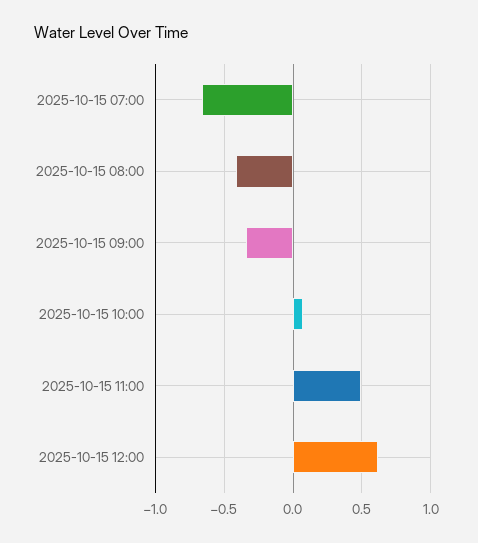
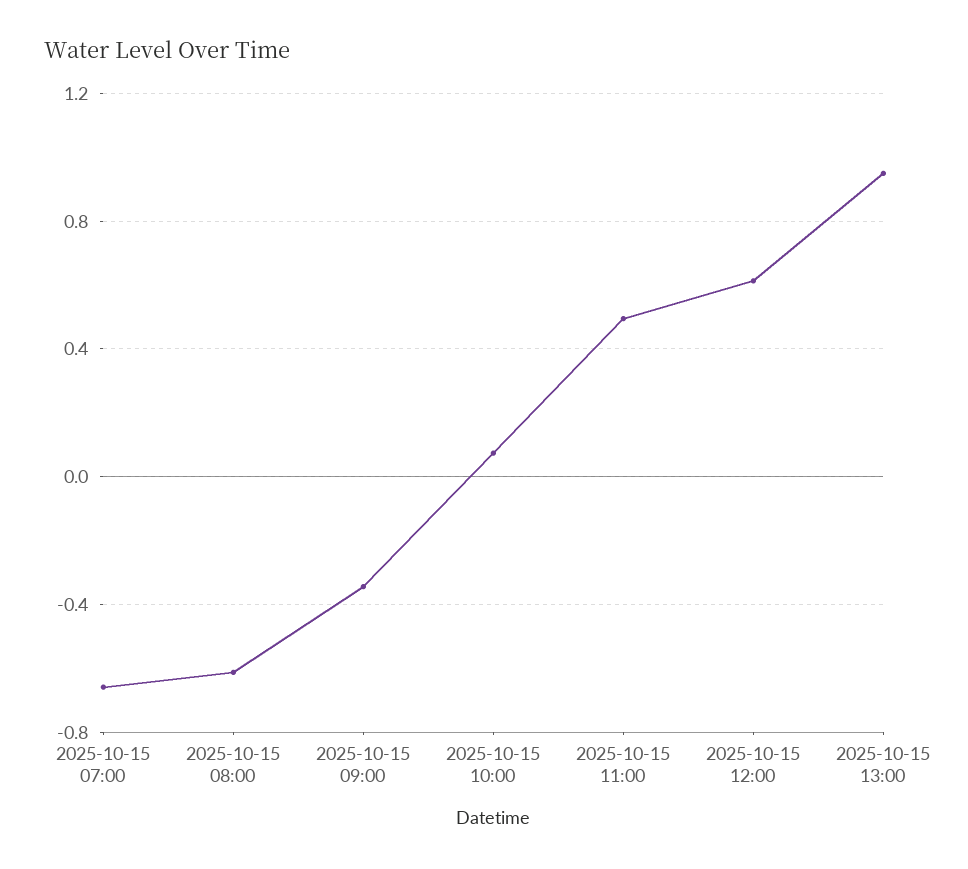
2025-10-15 08:00: -0.4 -> -0.6
2025-10-15 13:00: none -> 0.95

